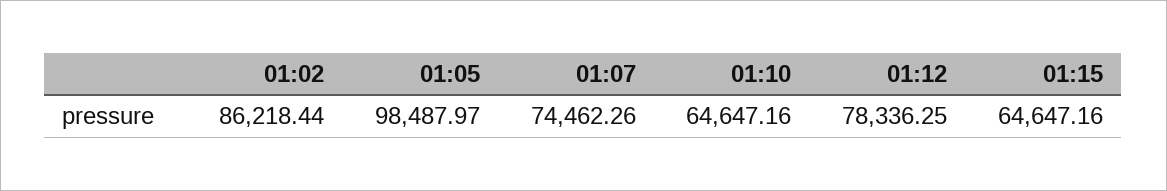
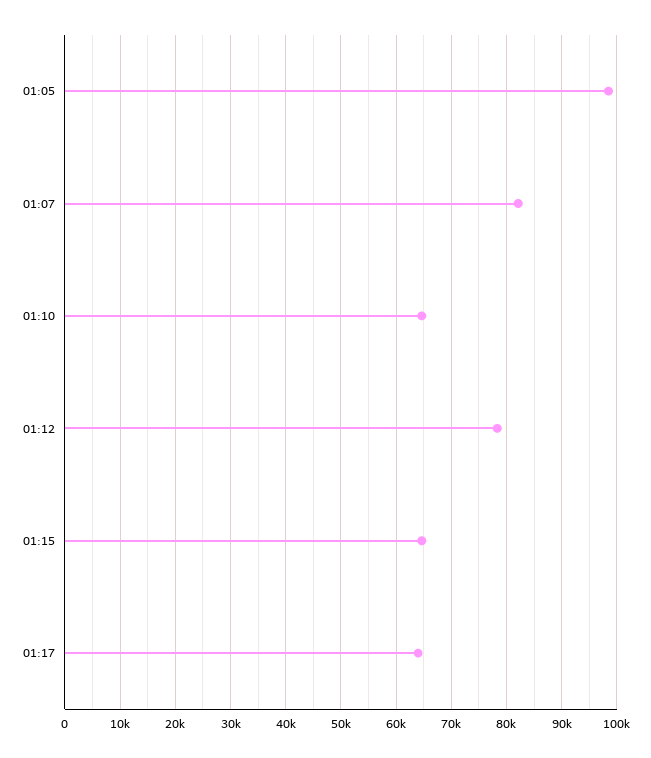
01:02: 86218.44 -> none
01:07: 74462.26 -> 82000
01:17: none -> 64000

